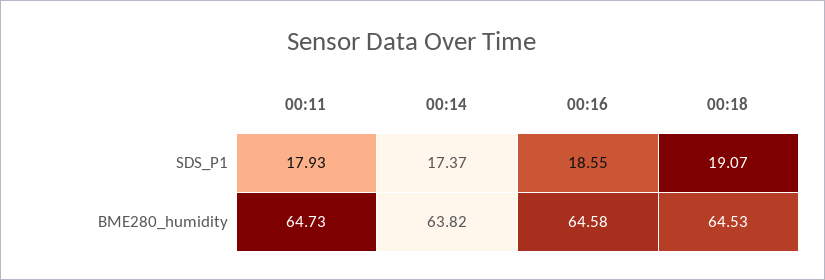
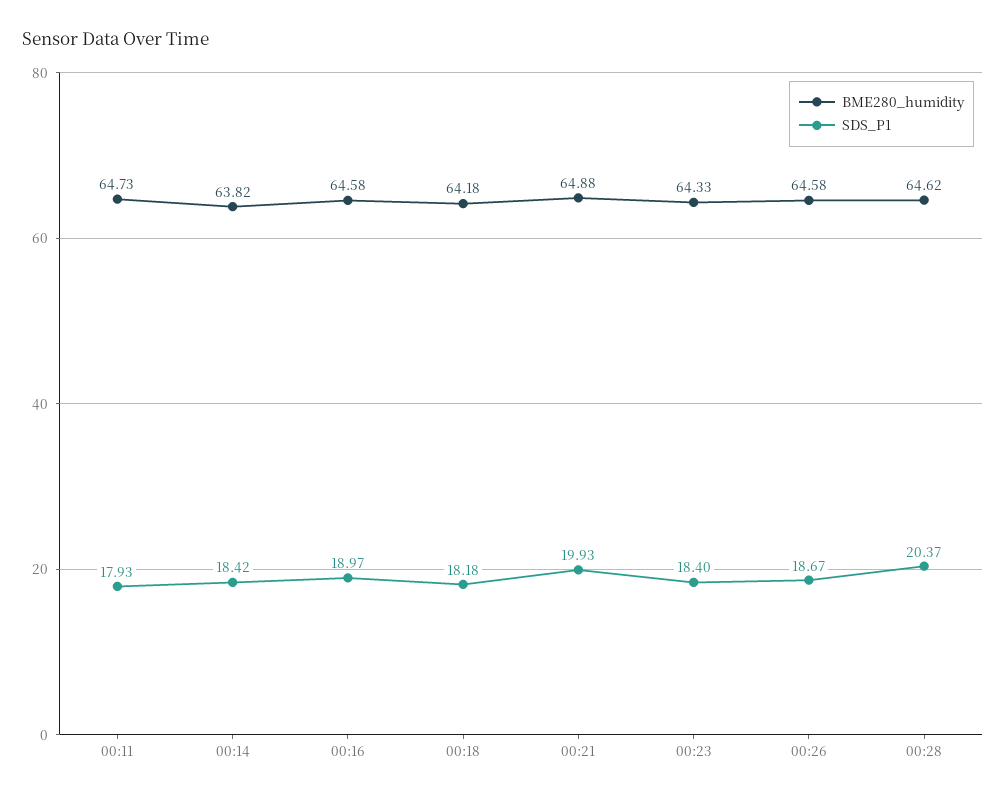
SDS_P1, 00:14: 17.37 -> 18.42
SDS_P1, 00:16: 18.55 -> 18.97
SDS_P1, 00:18: 19.07 -> 18.18
BME280_humidity, 00:18: 64.53 -> 64.18
BME280_humidity, 00:21: none -> 64.88
SDS_P1, 00:21: none -> 19.93
BME280_humidity, 00:23: none -> 64.33
SDS_P1, 00:23: none -> 18.4
BME280_humidity, 00:26: none -> 64.58
SDS_P1, 00:26: none -> 18.67
BME280_humidity, 00:28: none -> 64.62
SDS_P1, 00:28: none -> 20.37

